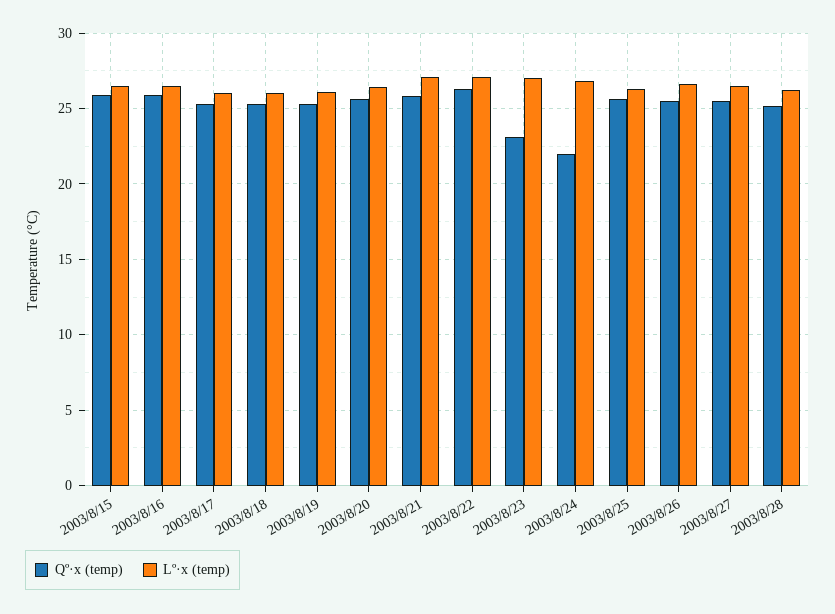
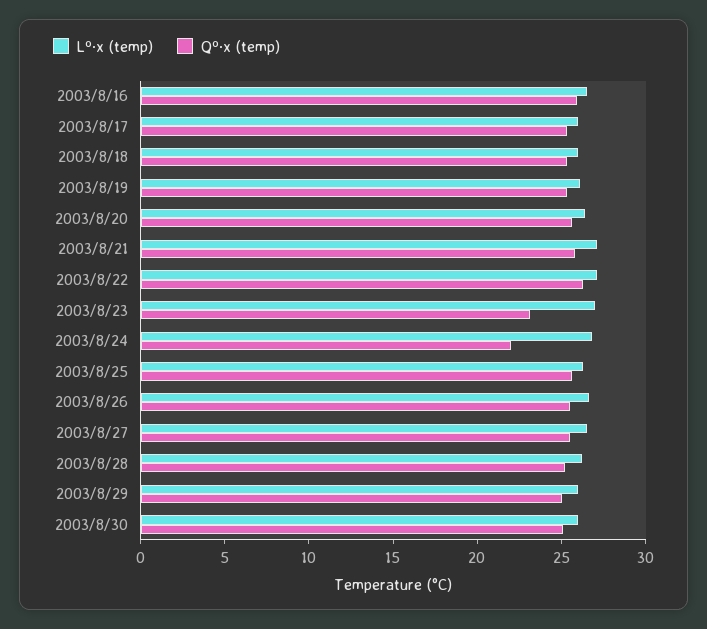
Qº·x (temp), 2003/8/15: 26 -> none
Lº·x (temp), 2003/8/15: 26.5 -> none
Lº·x (temp), 2003/8/29: none -> 26
Qº·x (temp), 2003/8/29: none -> 25
Lº·x (temp), 2003/8/30: none -> 26
Qº·x (temp), 2003/8/30: none -> 25

